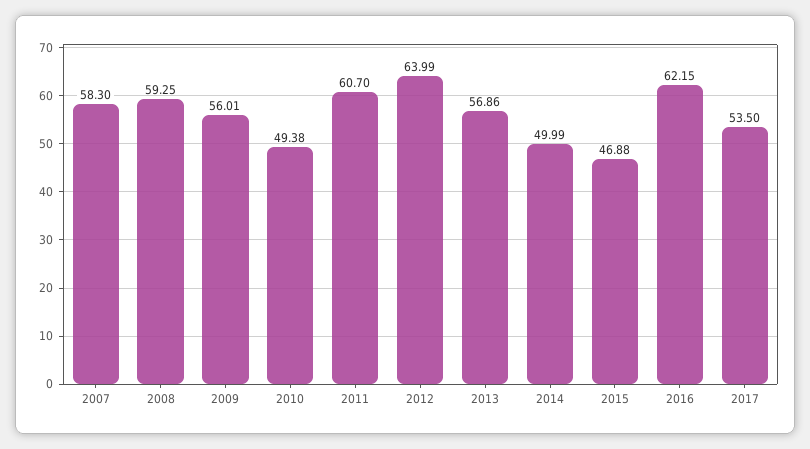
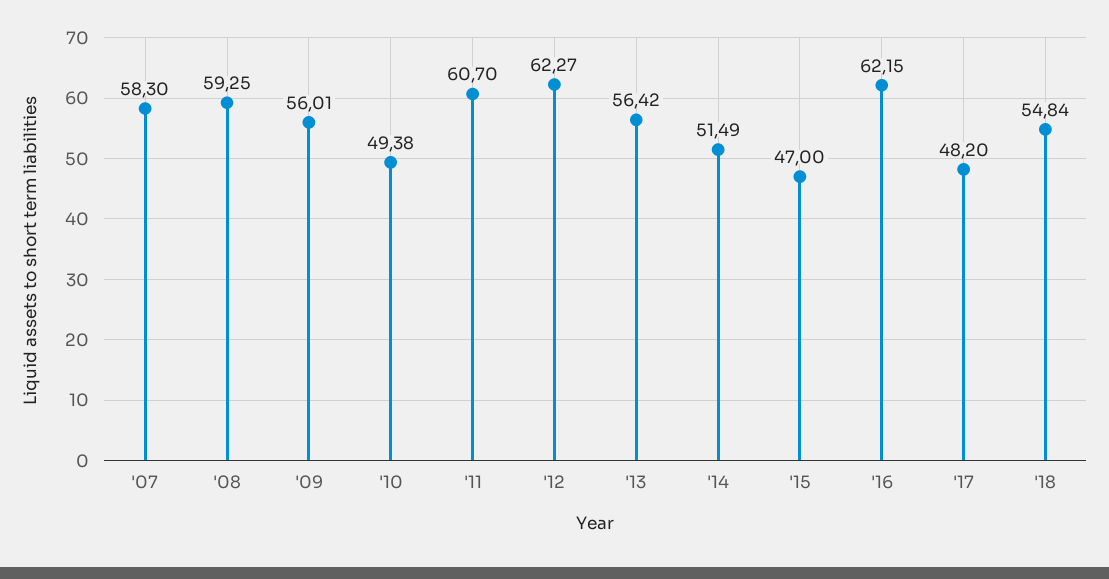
2012: 63.99 -> 62.27
2013: 56.86 -> 56.42
2014: 49.99 -> 51.49
2015: 46.88 -> 47
2017: 53.5 -> 48.2
'18: none -> 54.84

